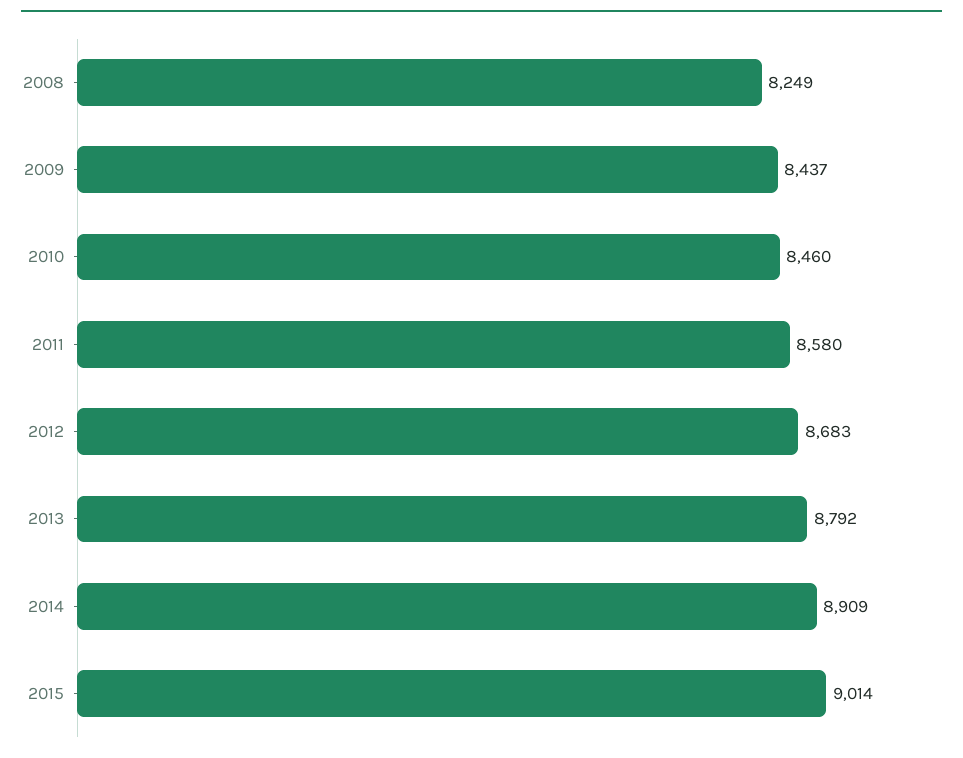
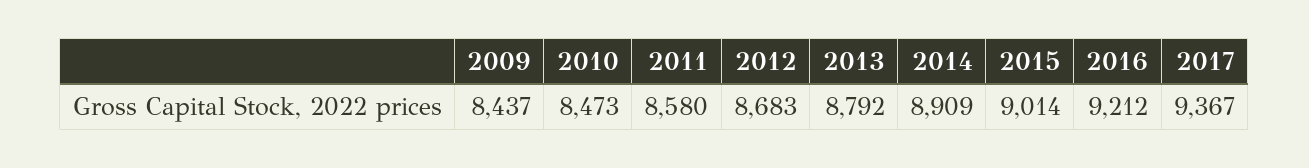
2008: 8249 -> none
2010: 8460 -> 8473
2016: none -> 9212
2017: none -> 9367

